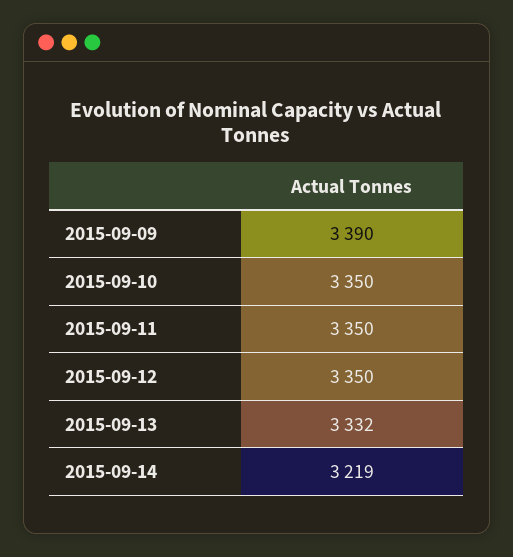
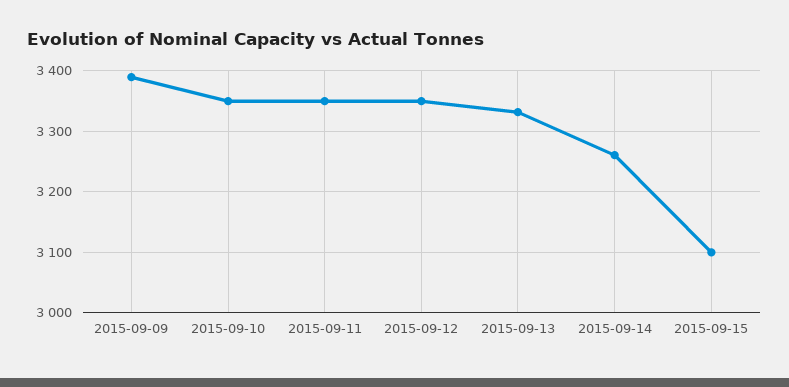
2015-09-14: 3219 -> 3260
2015-09-15: none -> 3100

